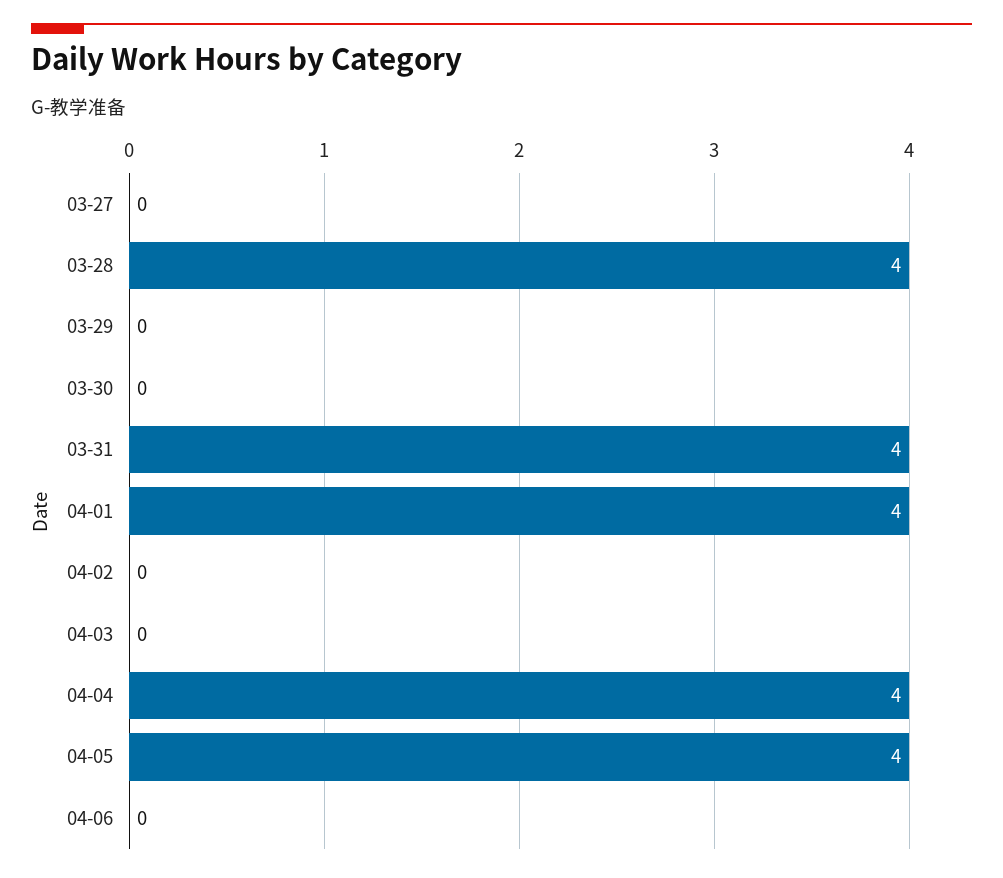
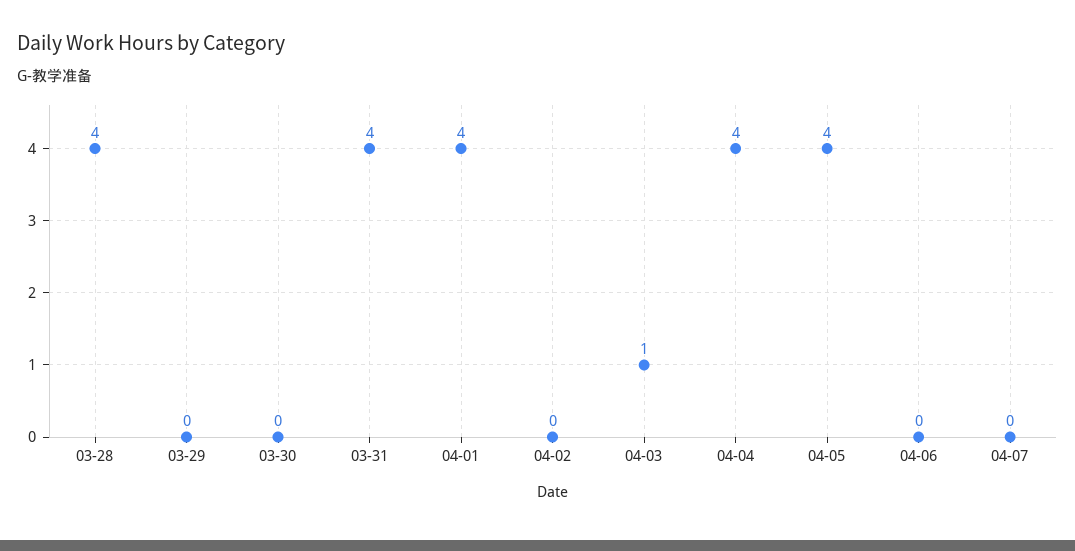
03-27: 0 -> none
04-03: 0 -> 1
04-07: none -> 0

